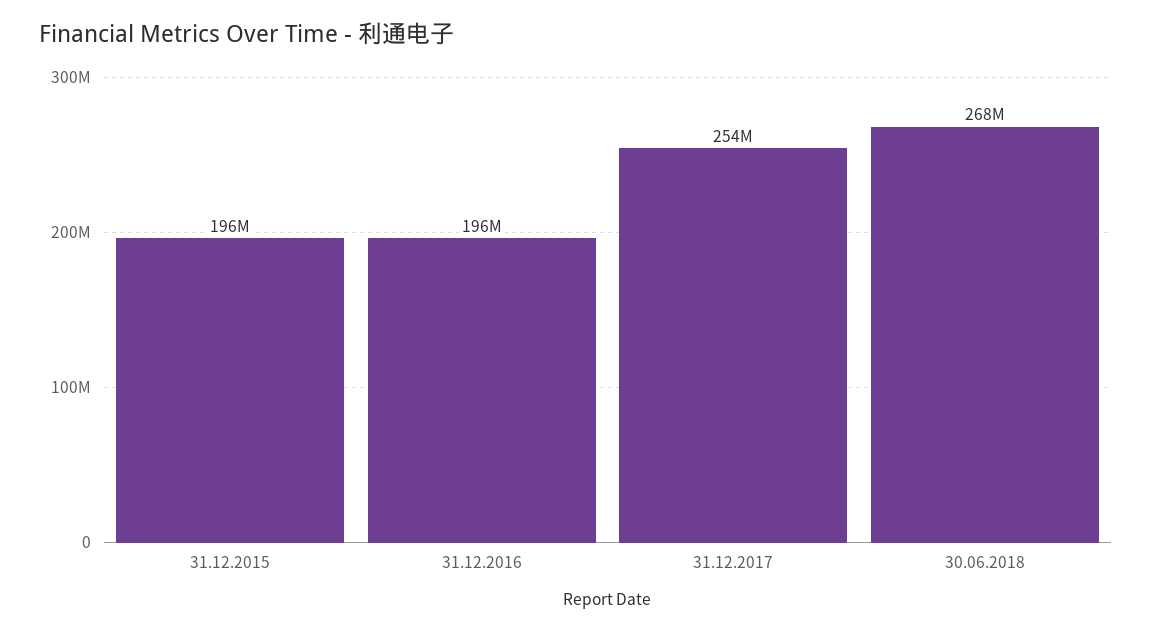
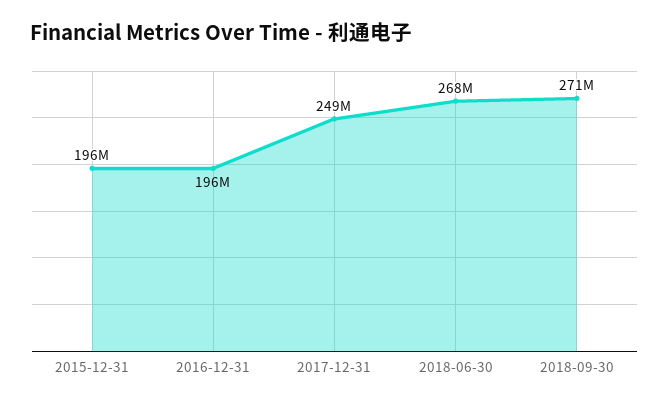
31.12.2017: 254000000 -> 249000000
2018-09-30: none -> 271000000

